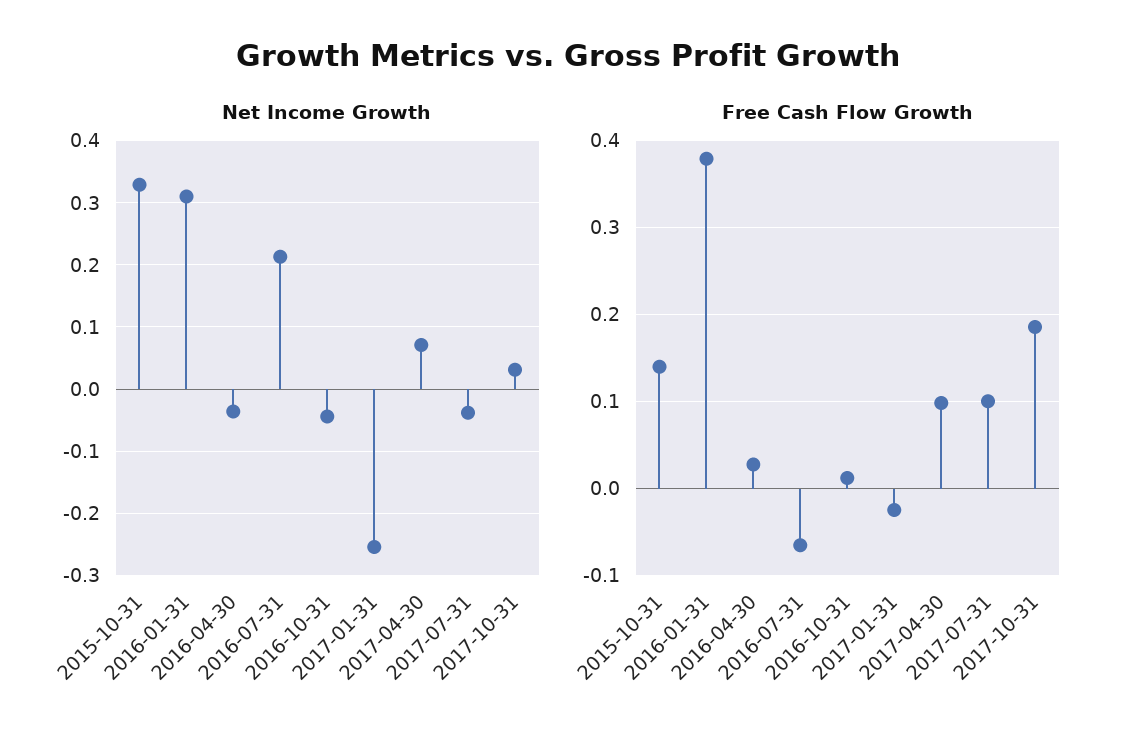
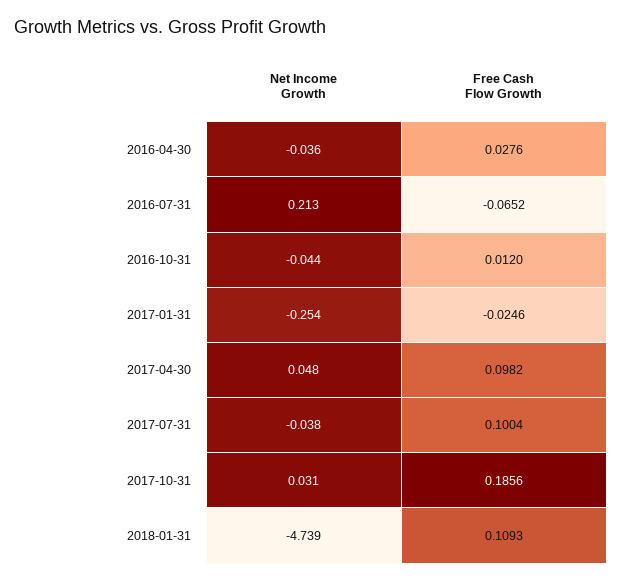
Net Income Growth, 2015-10-31: 0.33 -> none
Net Income Growth, 2016-01-31: 0.31 -> none
Net Income Growth, 2017-04-30: 0.07 -> 0.048
Free Cash Flow Growth, 2015-10-31: 0.14 -> none
Free Cash Flow Growth, 2016-01-31: 0.38 -> none
Net Income Growth, 2018-01-31: none -> -4.739
Free Cash Flow Growth, 2018-01-31: none -> 0.1093

